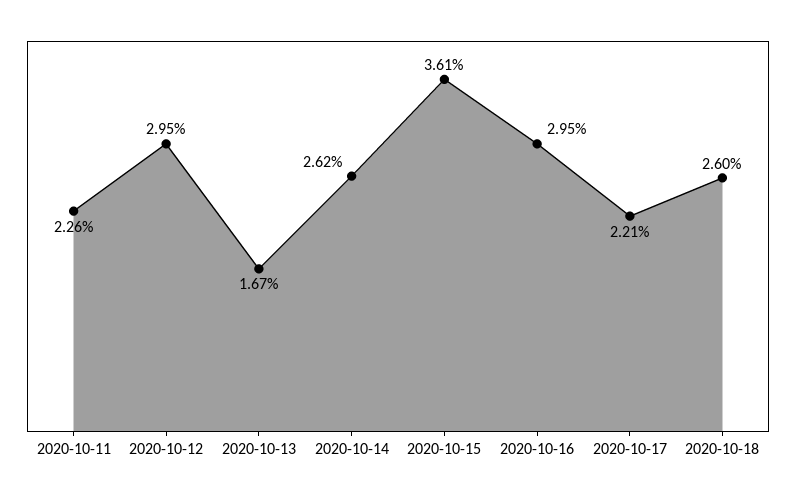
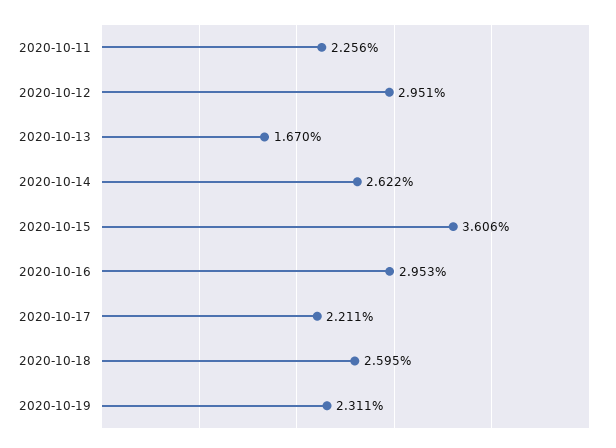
2020-10-19: none -> 2.311

